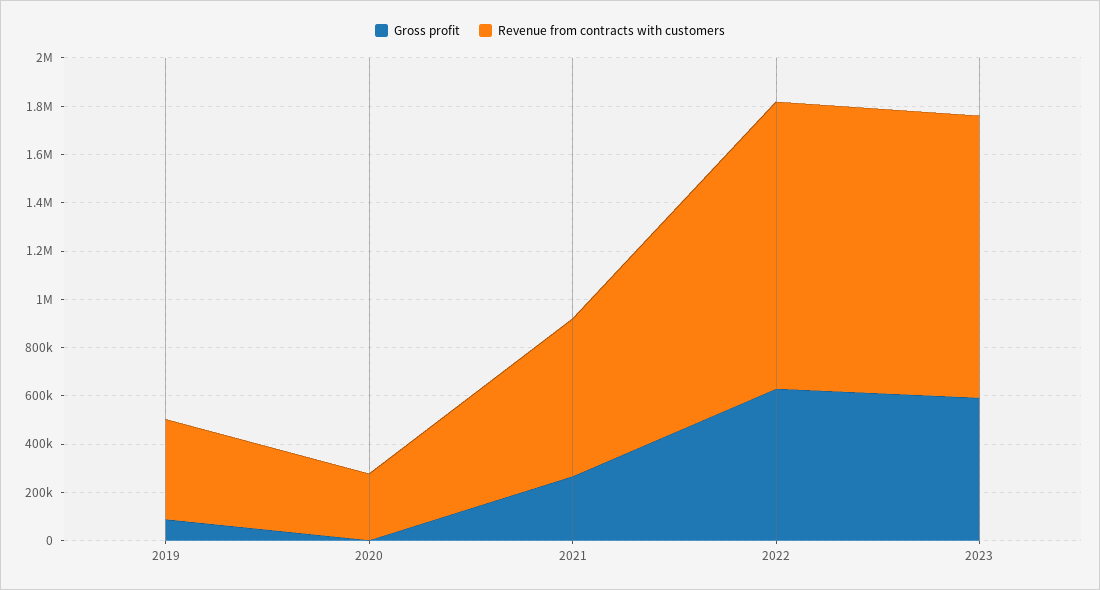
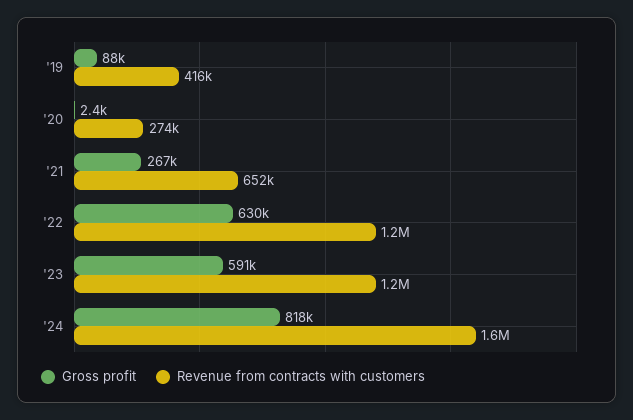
Gross profit, '24: none -> 818000
Revenue from contracts with customers, '24: none -> 1600000

